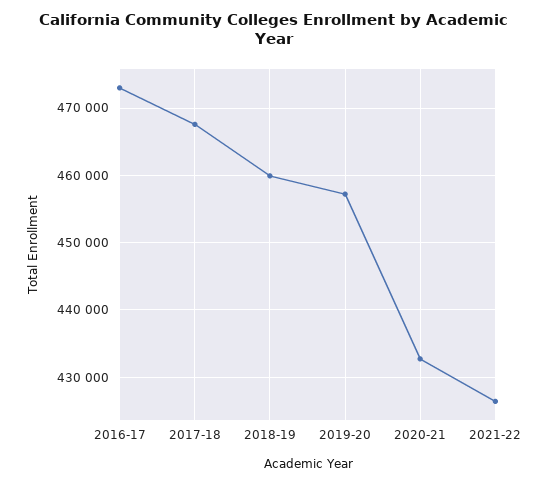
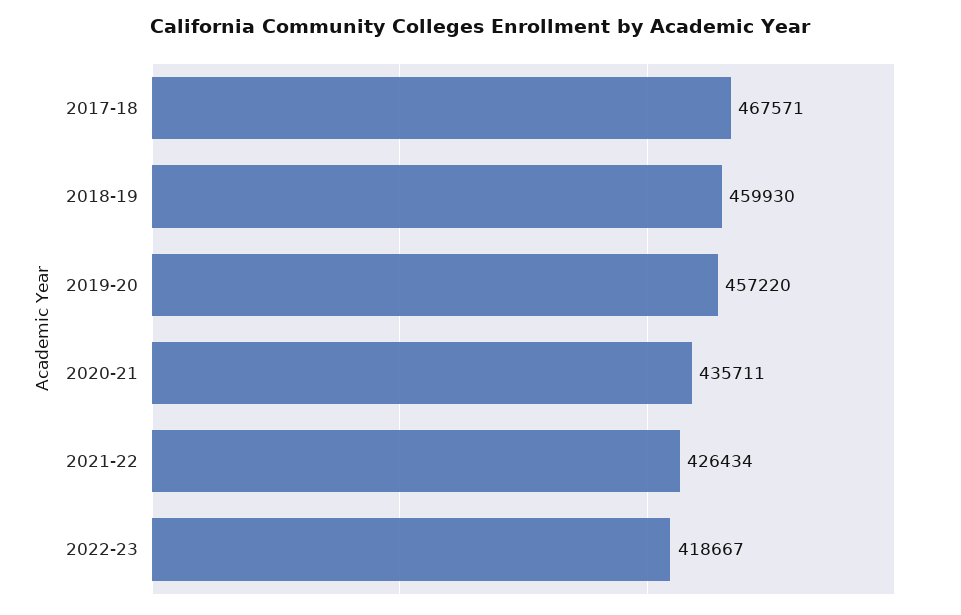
2016-17: 473000 -> none
2020-21: 433000 -> 435711
2022-23: none -> 418667

